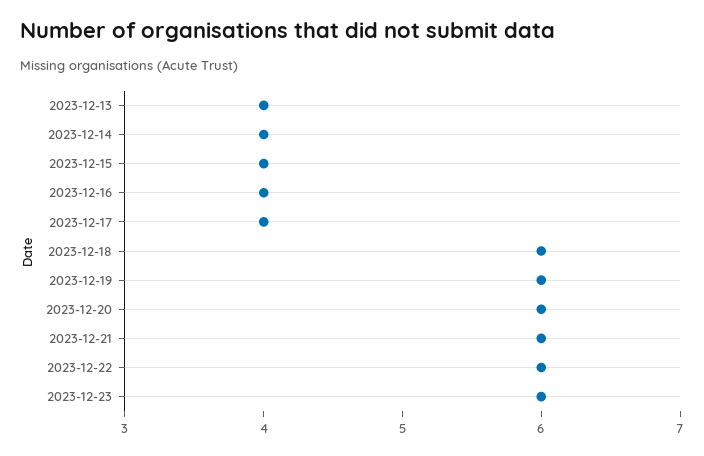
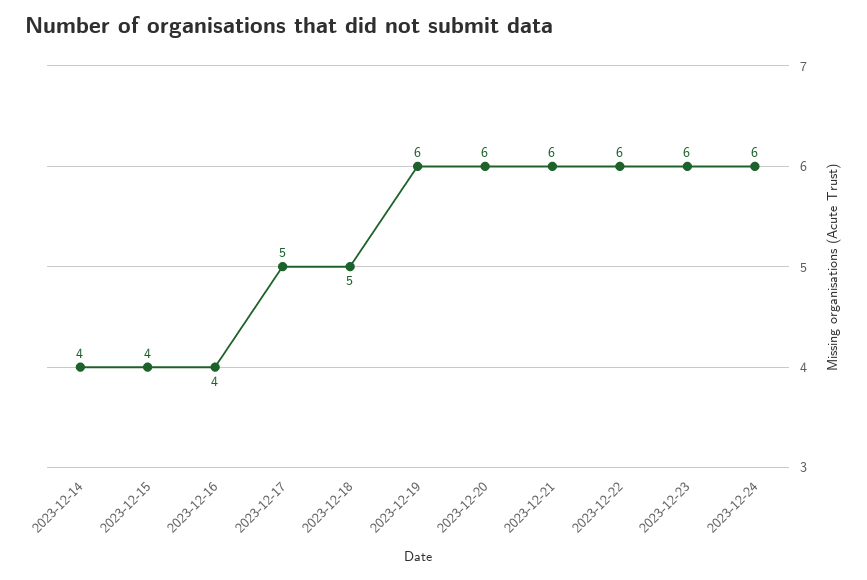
2023-12-13: 4 -> none
2023-12-17: 4 -> 5
2023-12-18: 6 -> 5
2023-12-24: none -> 6

